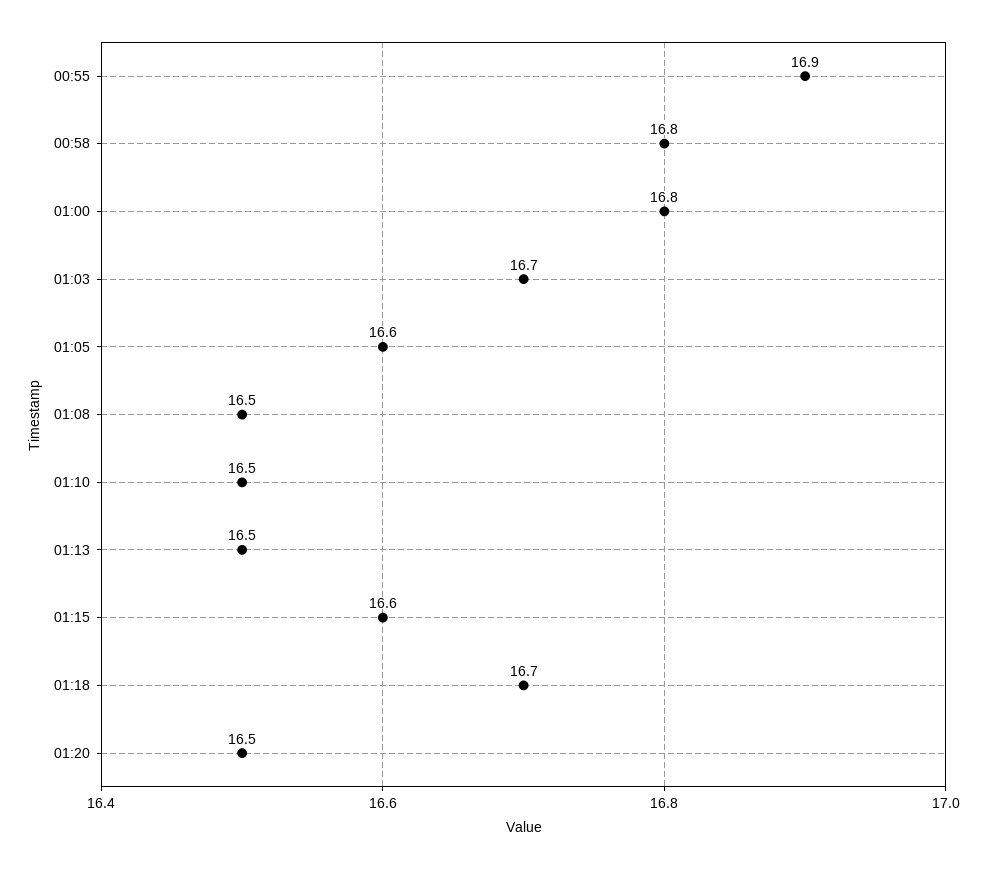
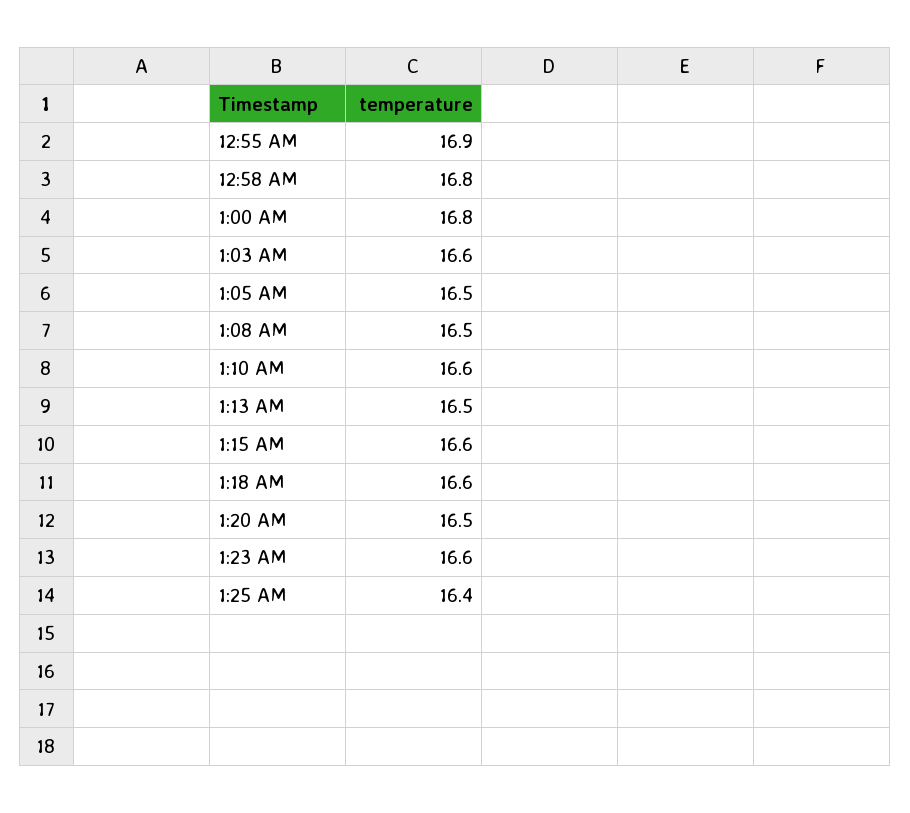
01:03: 16.7 -> 16.6
01:05: 16.6 -> 16.5
01:10: 16.5 -> 16.6
01:18: 16.7 -> 16.6
1:23 AM: none -> 16.6
1:25 AM: none -> 16.4

